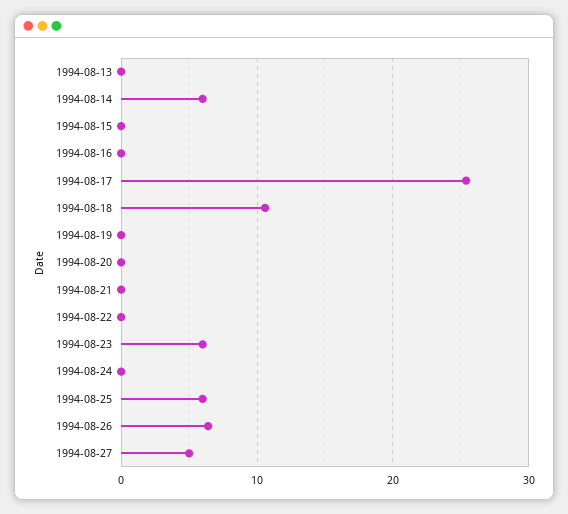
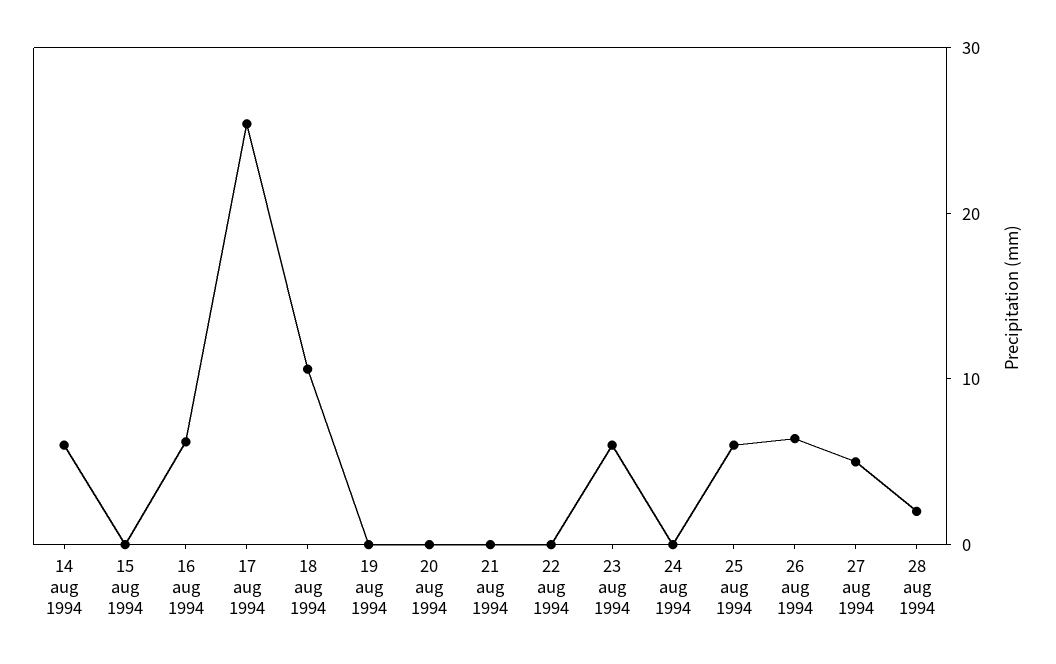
1994-08-13: 0 -> none
1994-08-16: 0 -> 6
28 aug 1994: none -> 2

